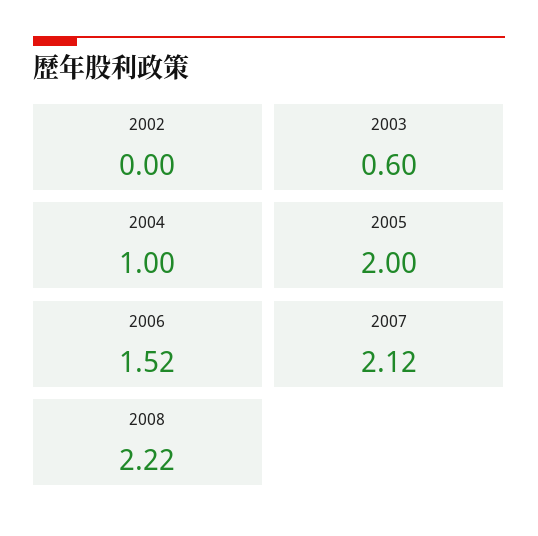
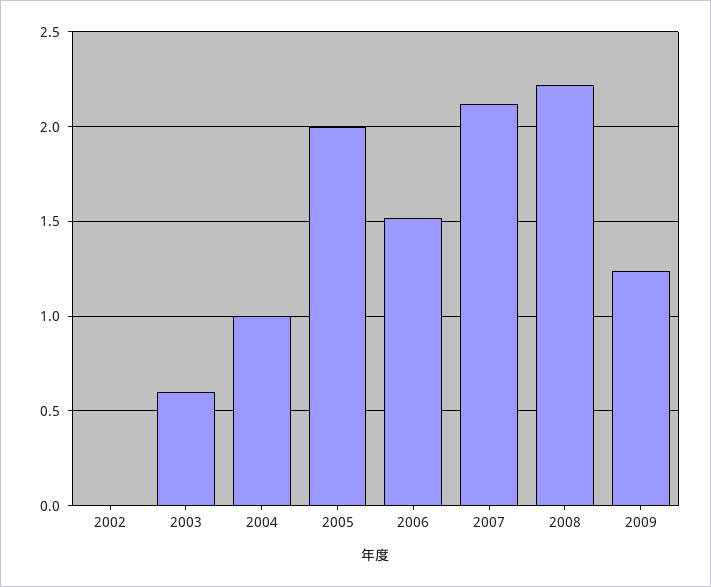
2009: none -> 1.25

